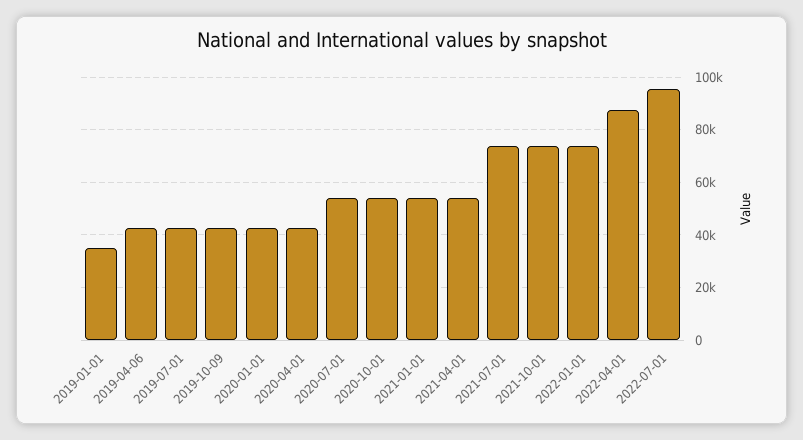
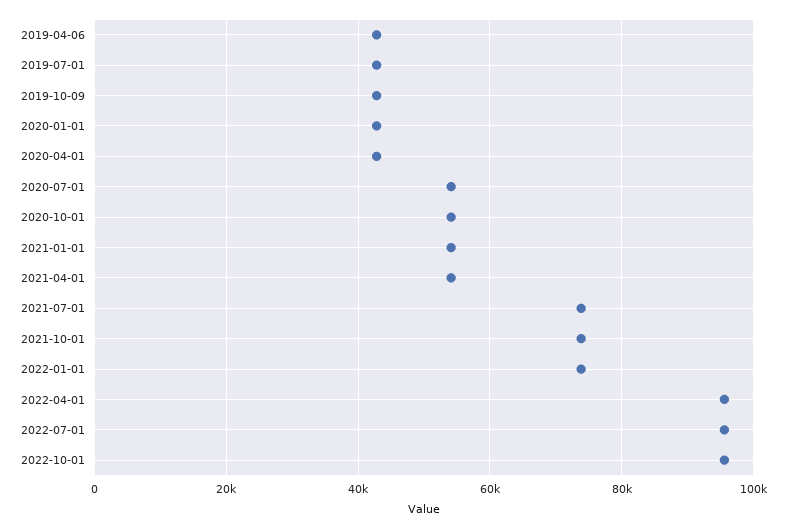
2019-01-01: 35000 -> none
2022-04-01: 87500 -> 96000
2022-10-01: none -> 96000

